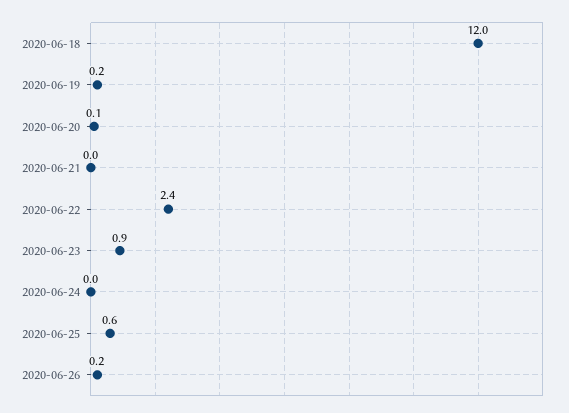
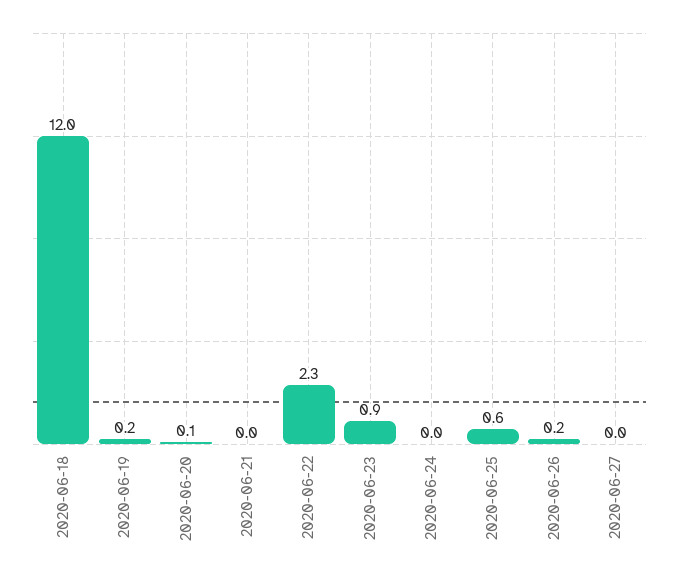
2020-06-22: 2.4 -> 2.3
2020-06-27: none -> 0

